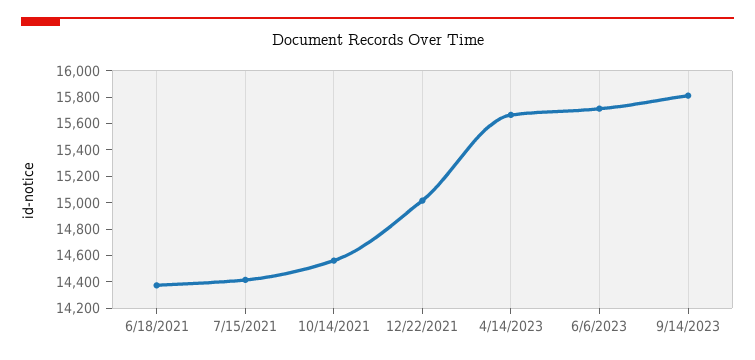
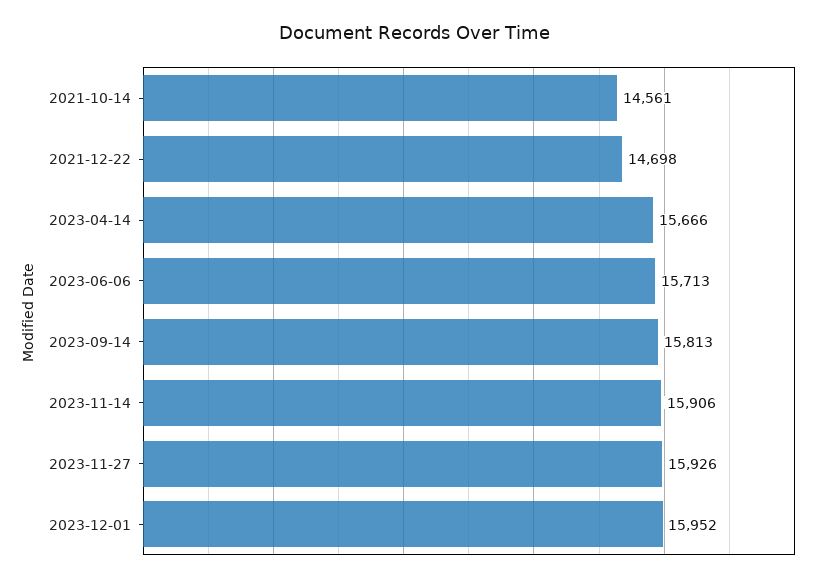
6/18/2021: 14400 -> none
7/15/2021: 14400 -> none
12/22/2021: 15000 -> 14698
2023-11-14: none -> 15906
2023-11-27: none -> 15926
2023-12-01: none -> 15952

